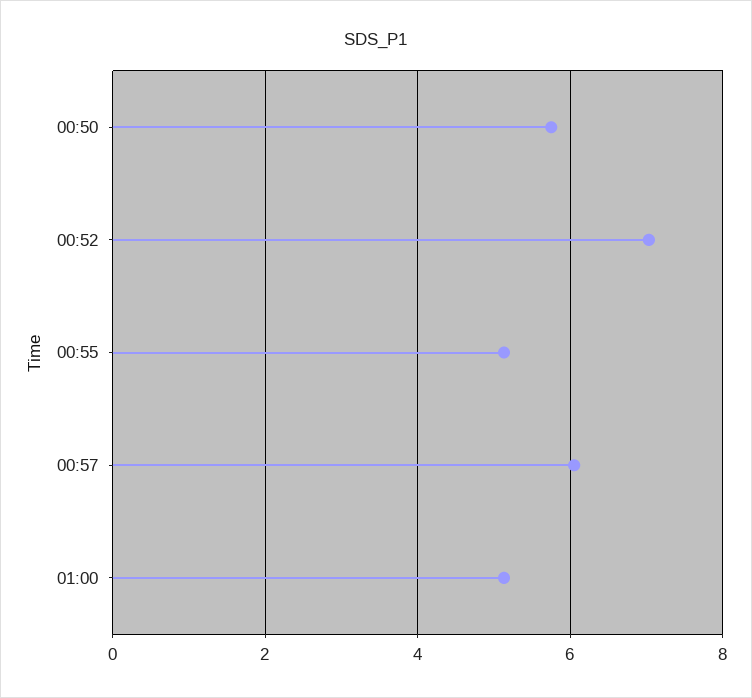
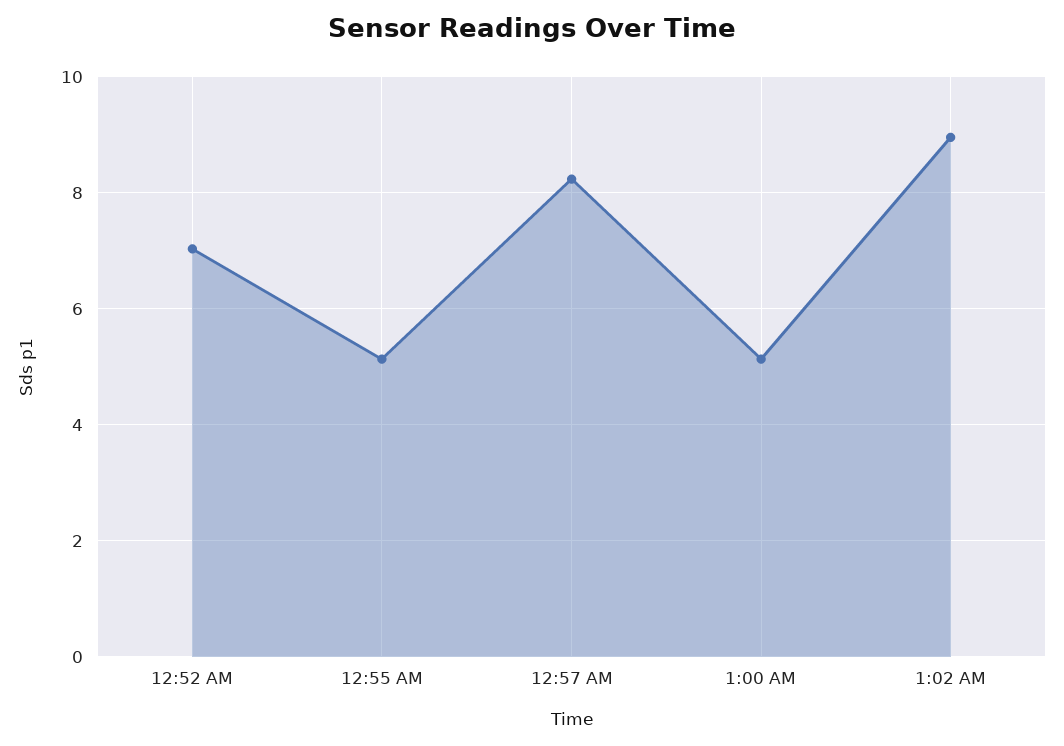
00:50: 5.8 -> none
00:57: 6 -> 8.2
1:02 AM: none -> 9

